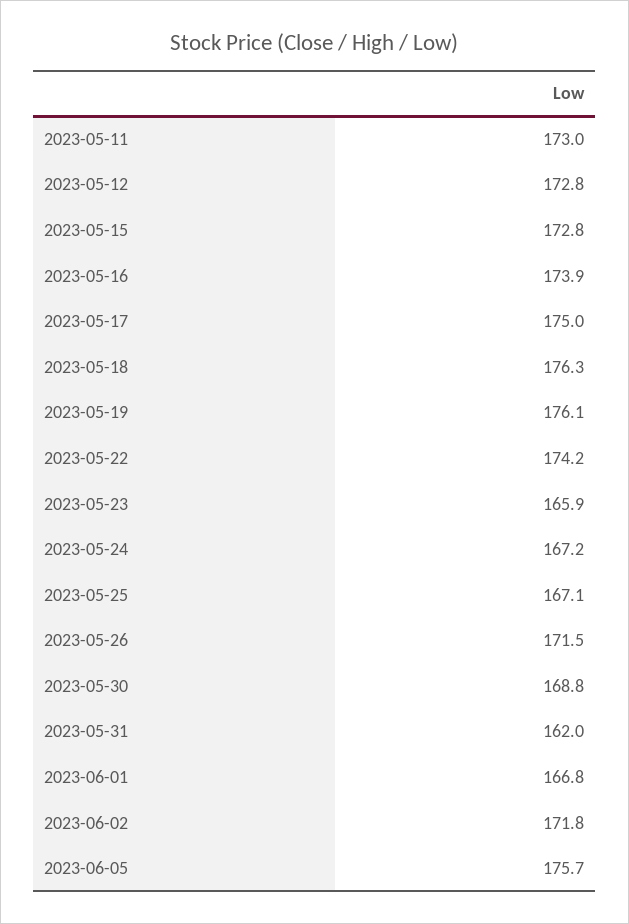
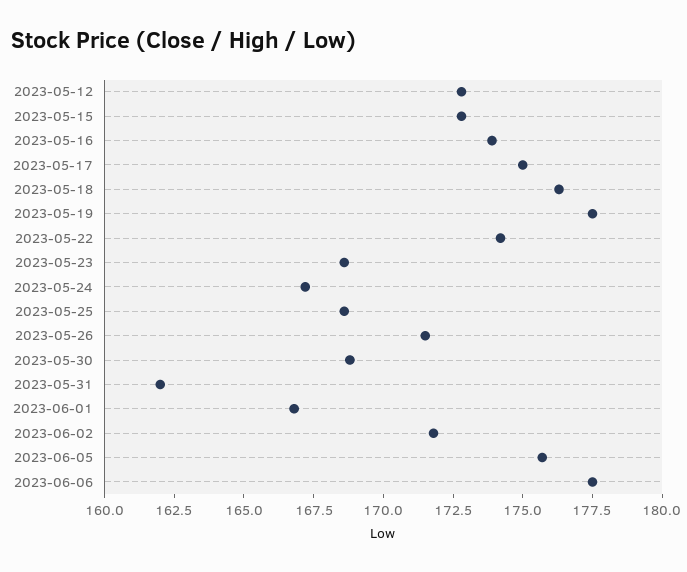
2023-05-11: 173 -> none
2023-05-19: 176.1 -> 177.5
2023-05-23: 165.9 -> 168.5
2023-05-25: 167.1 -> 168.5
2023-06-06: none -> 177.5

